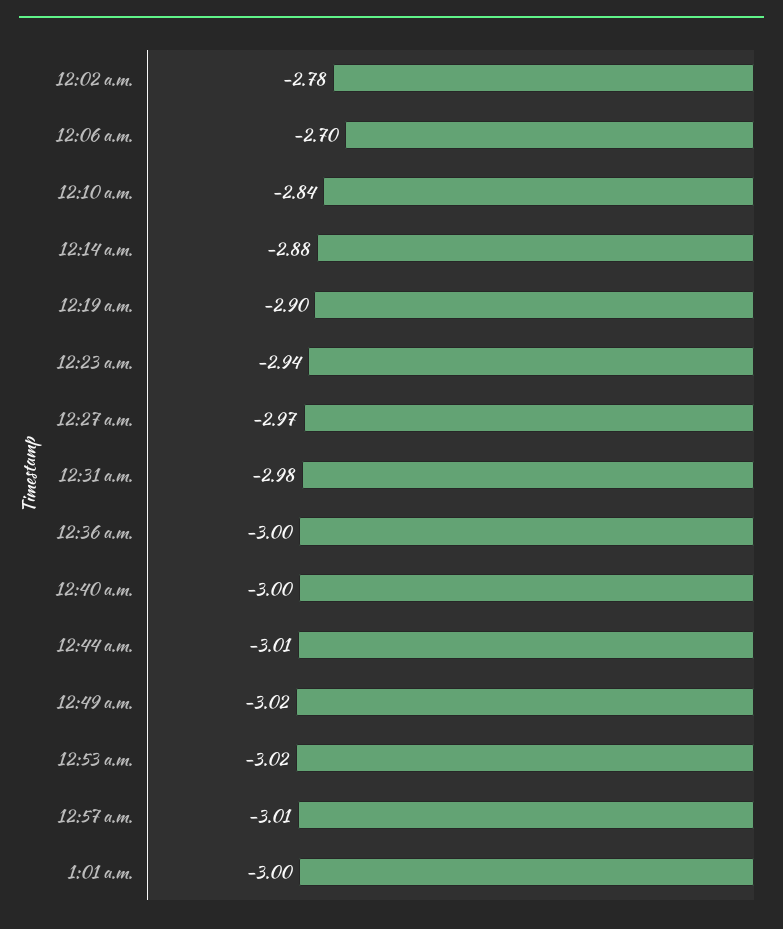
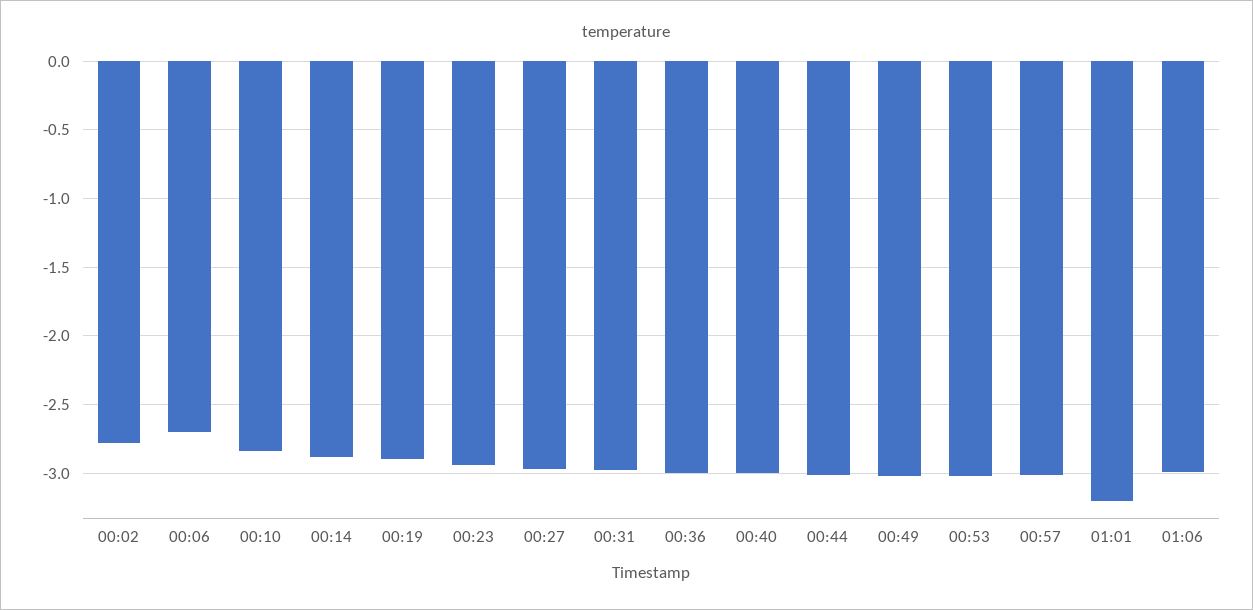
1:01 a.m.: -3 -> -3.2
01:06: none -> -3

